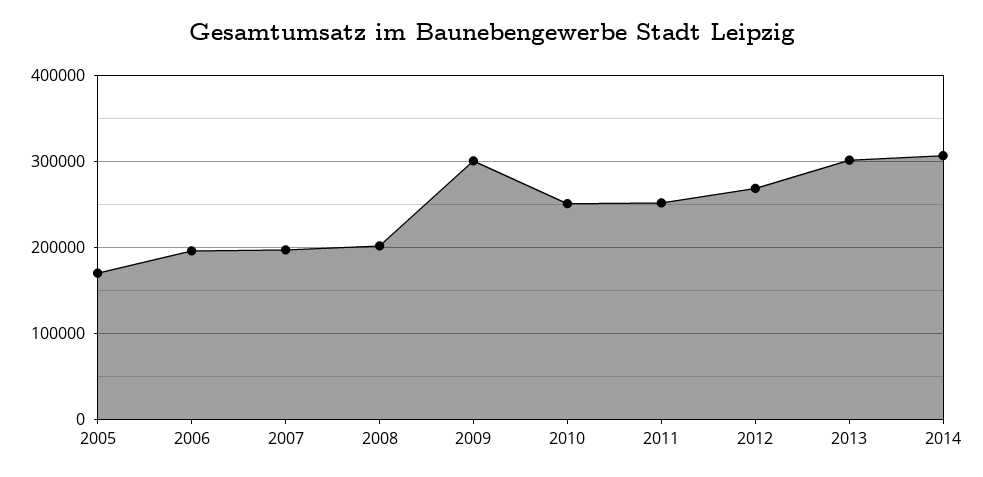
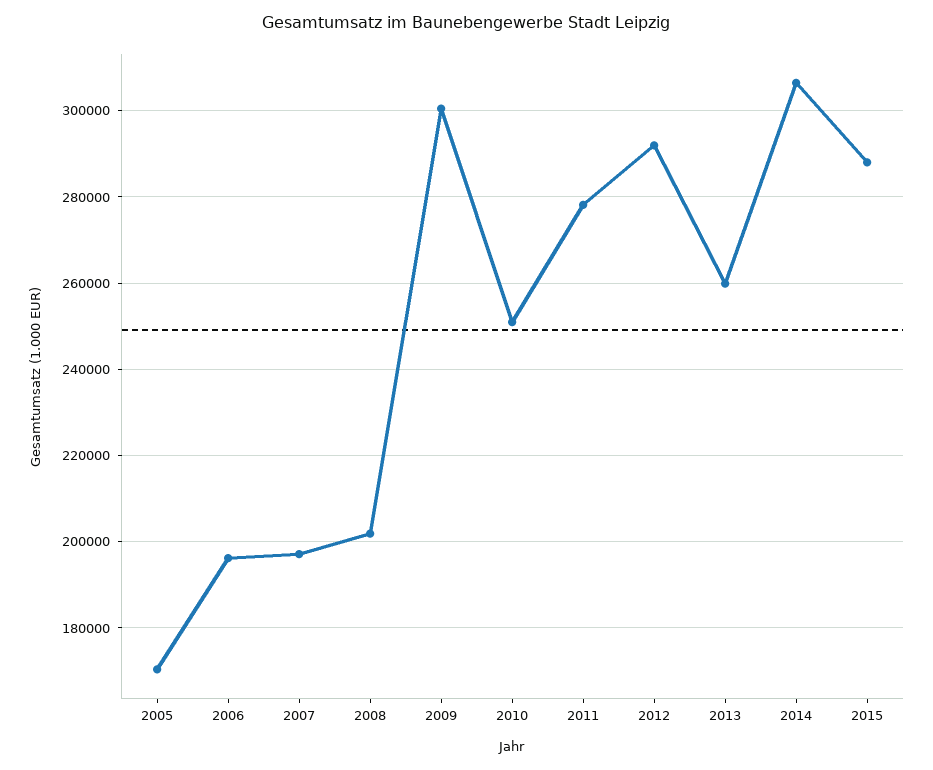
2011: 250000 -> 278000
2012: 270000 -> 292000
2013: 300000 -> 260000
2015: none -> 288000

